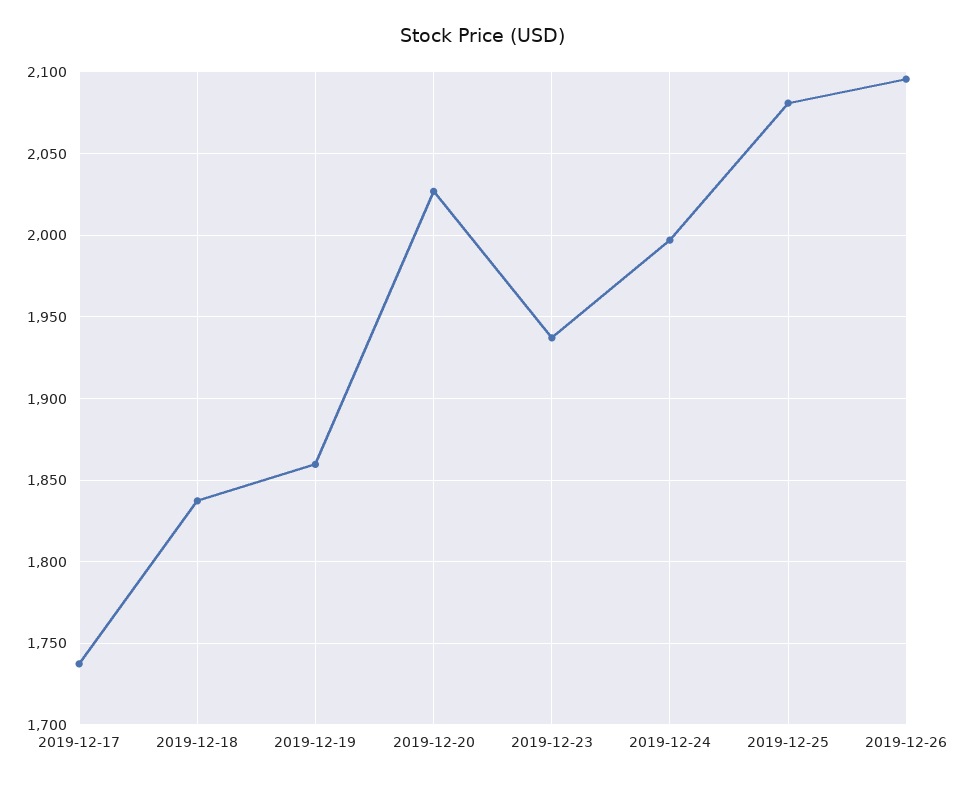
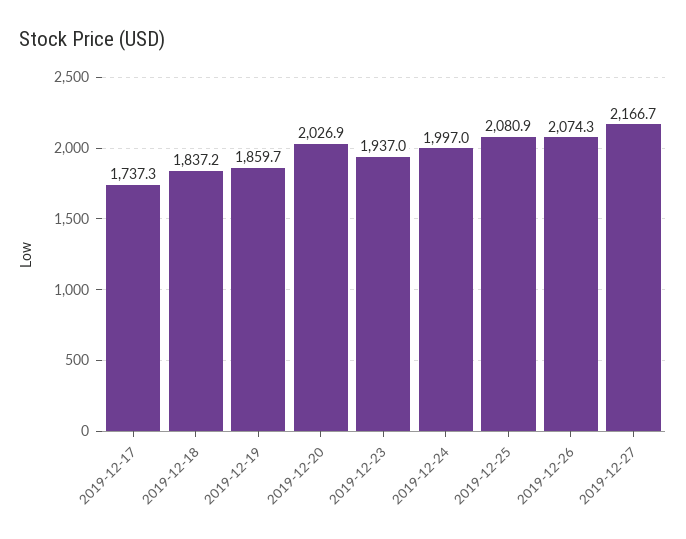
2019-12-26: 2095 -> 2074.3
2019-12-27: none -> 2166.7

